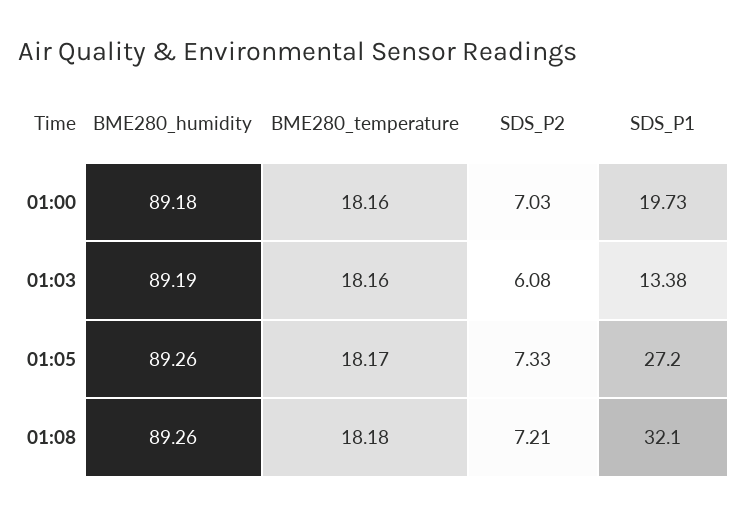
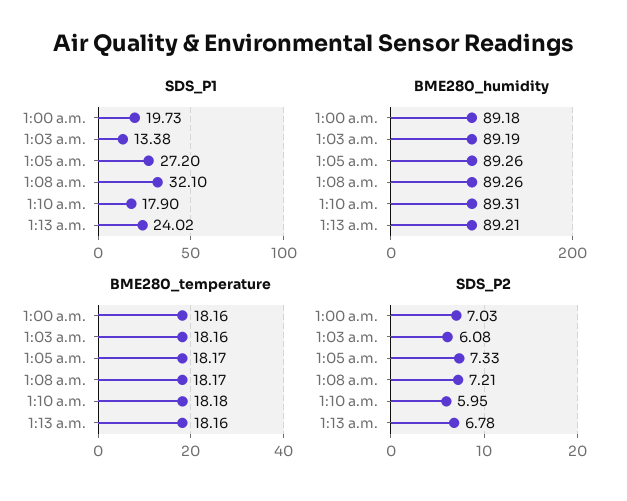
BME280_temperature, 01:08: 18.18 -> 18.17
SDS_P1, 1:10 a.m.: none -> 17.9
SDS_P1, 1:13 a.m.: none -> 24.02
BME280_humidity, 1:10 a.m.: none -> 89.31
BME280_humidity, 1:13 a.m.: none -> 89.21
BME280_temperature, 1:10 a.m.: none -> 18.18
BME280_temperature, 1:13 a.m.: none -> 18.16
SDS_P2, 1:10 a.m.: none -> 5.95
SDS_P2, 1:13 a.m.: none -> 6.78

